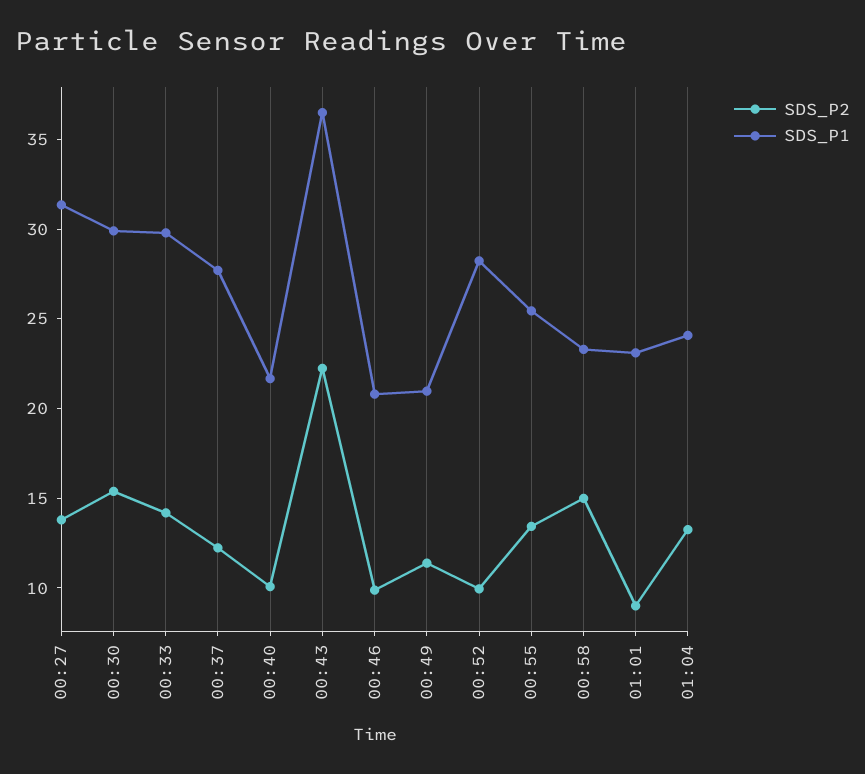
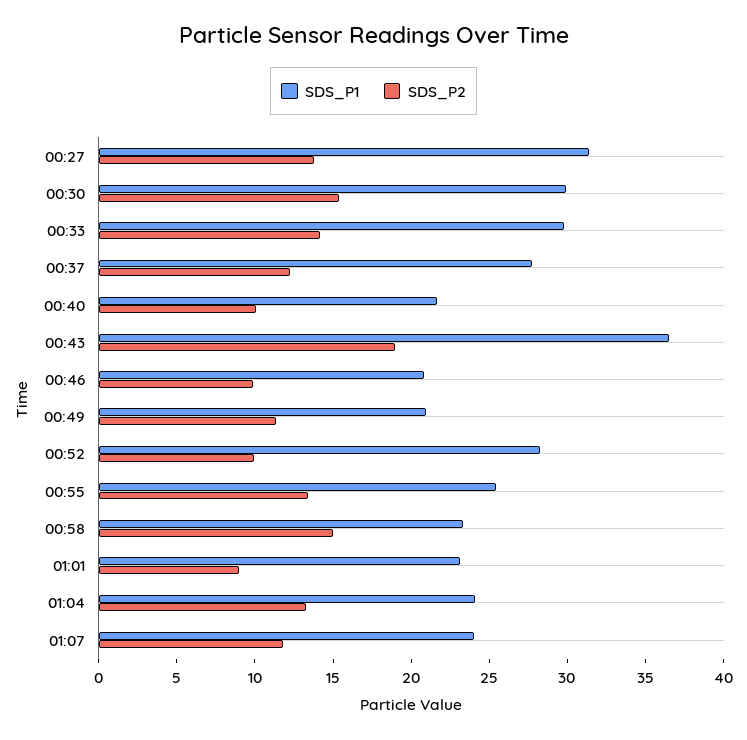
SDS_P2, 00:43: 22 -> 19
SDS_P1, 01:07: none -> 24
SDS_P2, 01:07: none -> 12

